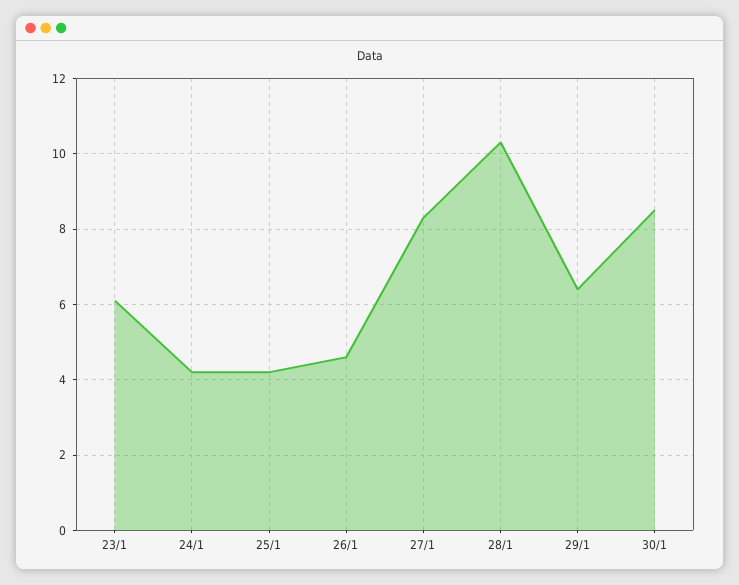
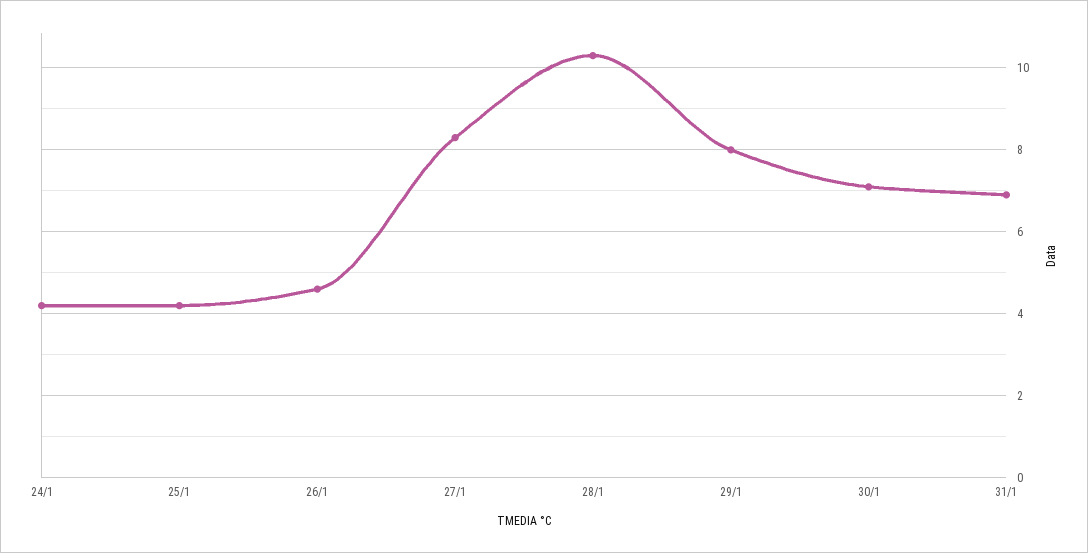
23/1: 6 -> none
29/1: 6.5 -> 8
30/1: 8.5 -> 7
31/1: none -> 7

